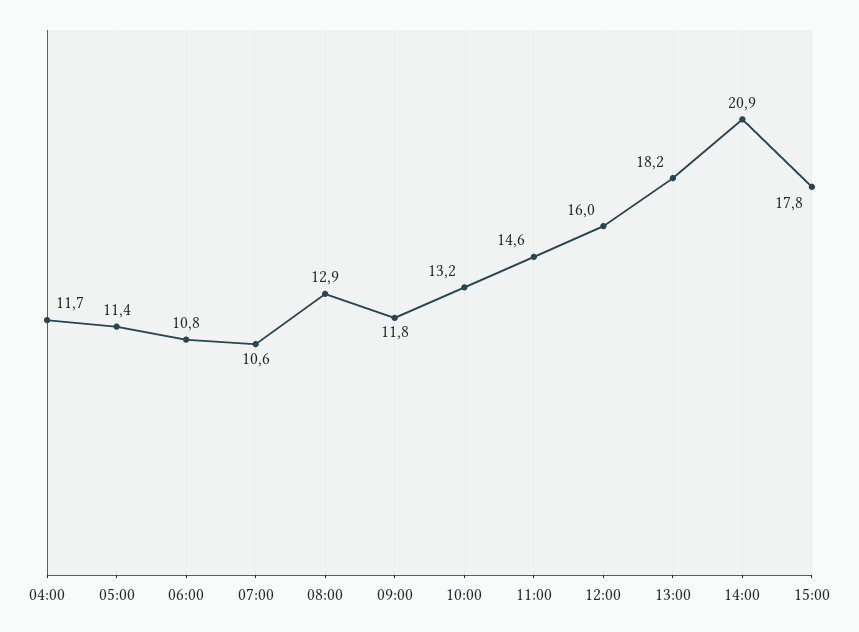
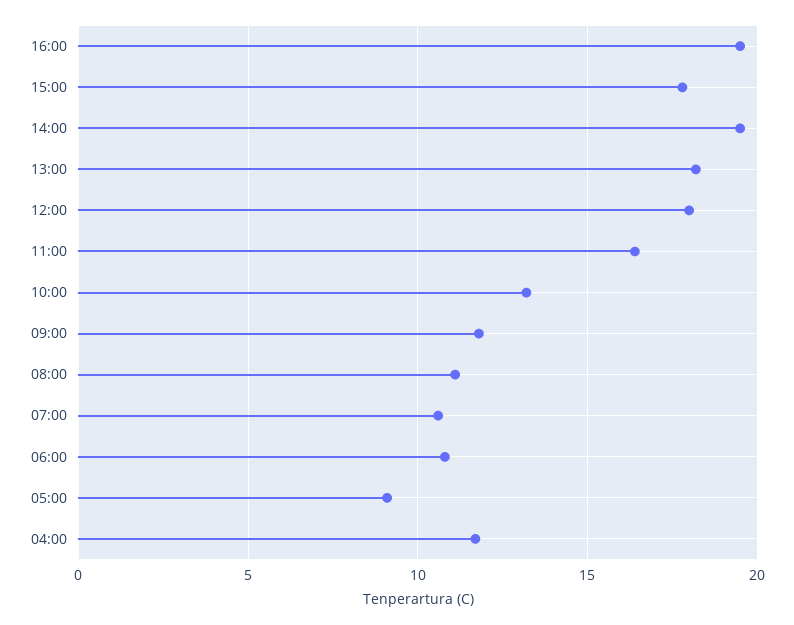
05:00: 11.4 -> 9
08:00: 12.9 -> 11
11:00: 14.6 -> 16.5
12:00: 16 -> 18
14:00: 20.9 -> 19.5
16:00: none -> 19.5

